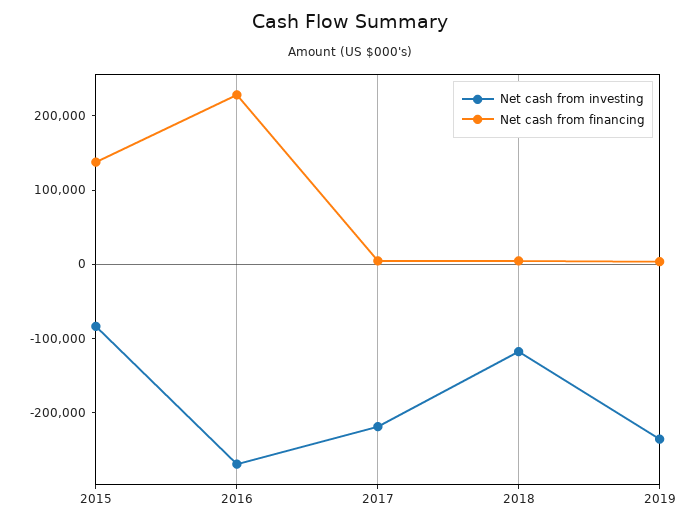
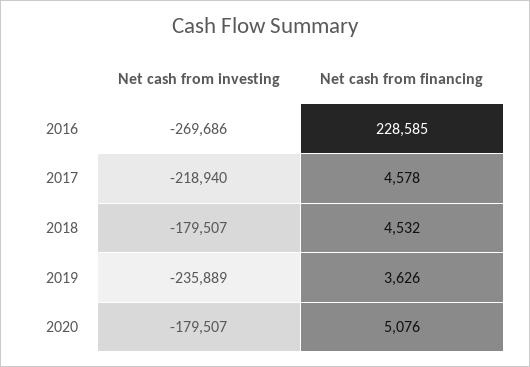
Net cash from investing, 2015: -80000 -> none
Net cash from financing, 2015: 140000 -> none
Net cash from investing, 2018: -120000 -> -179507
Net cash from investing, 2020: none -> -179507
Net cash from financing, 2020: none -> 5076

